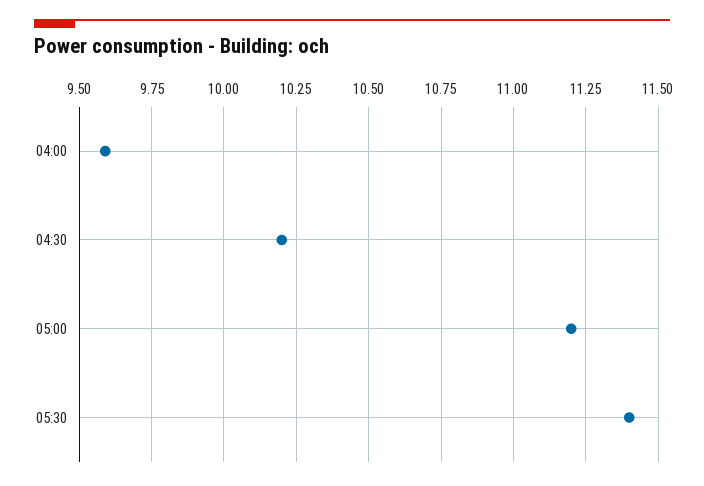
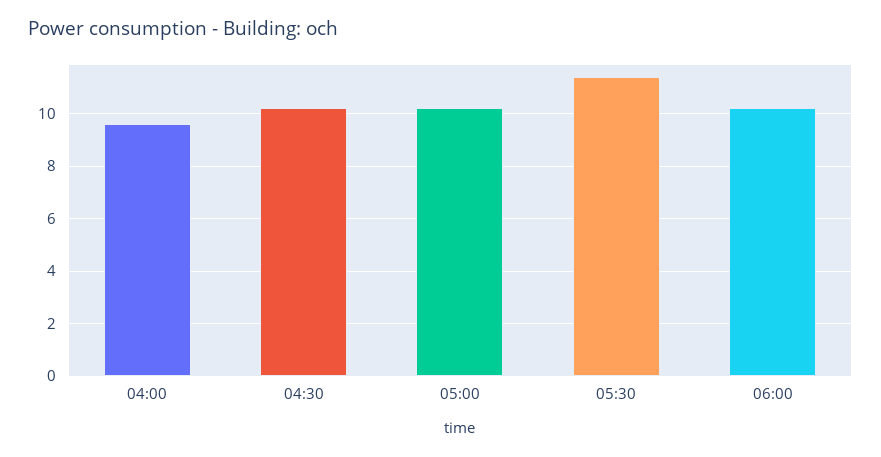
05:00: 11.2 -> 10.25
06:00: none -> 10.25

